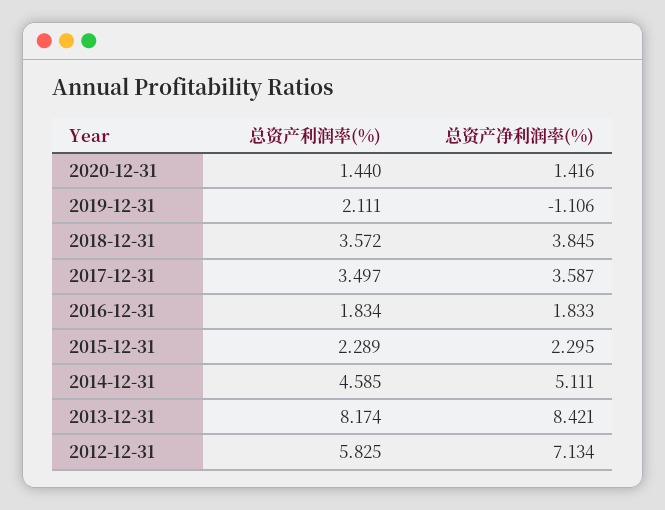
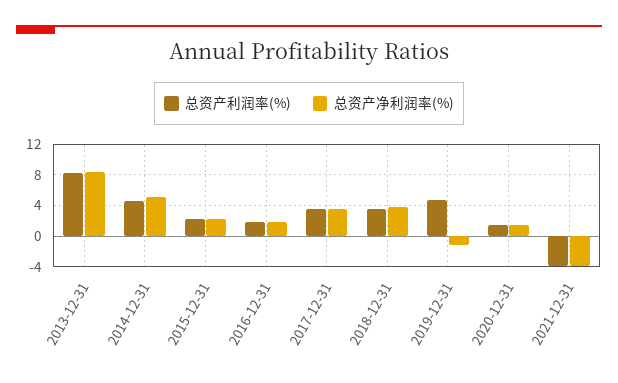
总资产利润率(%), 2019-12-31: 2.111 -> 5
总资产利润率(%), 2012-12-31: 5.825 -> none
总资产净利润率(%), 2012-12-31: 7.134 -> none
总资产利润率(%), 2021-12-31: none -> -4
总资产净利润率(%), 2021-12-31: none -> -4

